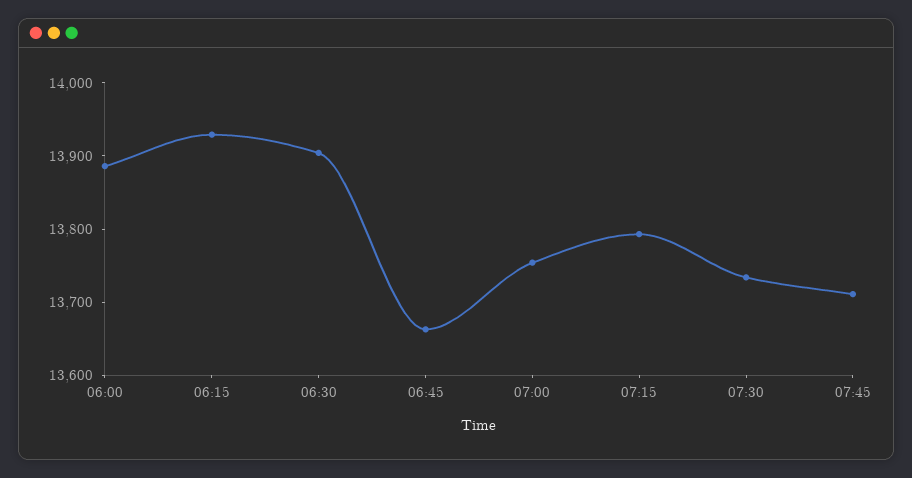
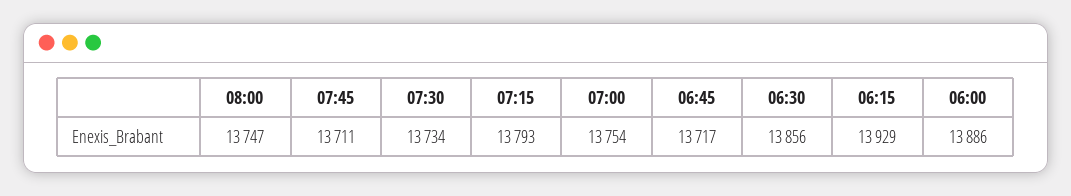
06:30: 13900 -> 13856
06:45: 13660 -> 13717
08:00: none -> 13747

